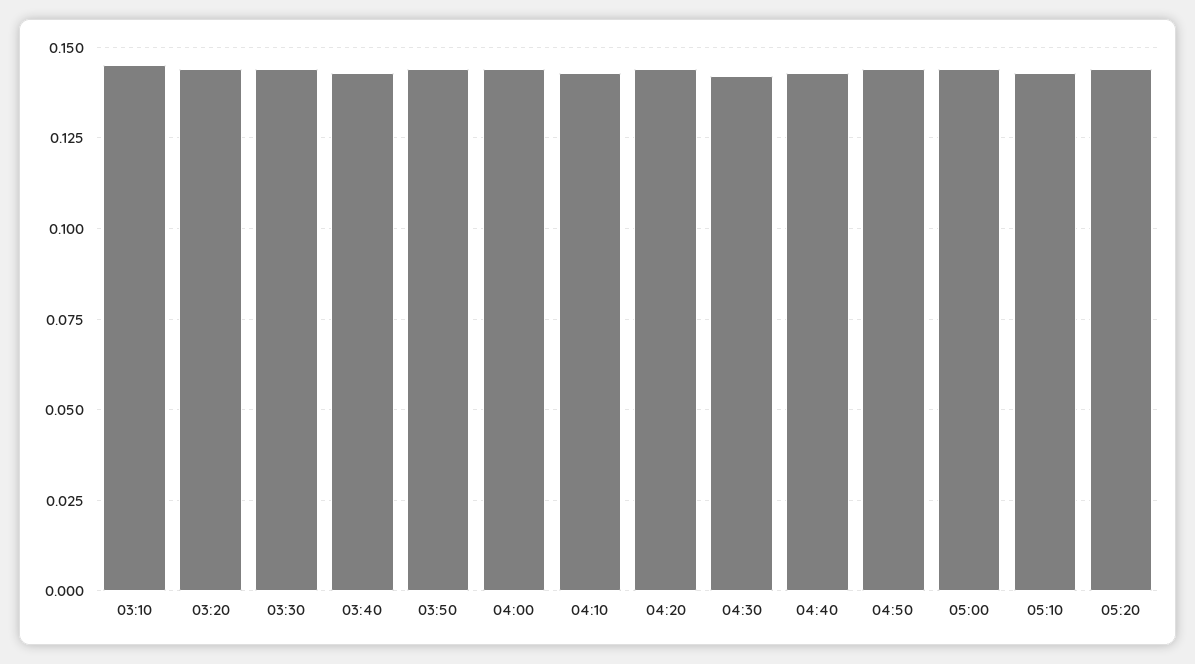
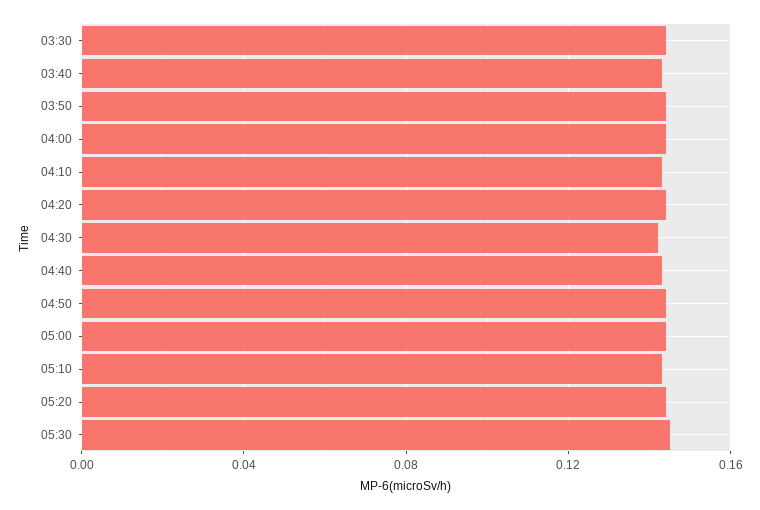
03:10: 0.145 -> none
03:20: 0.145 -> none
05:30: none -> 0.145

